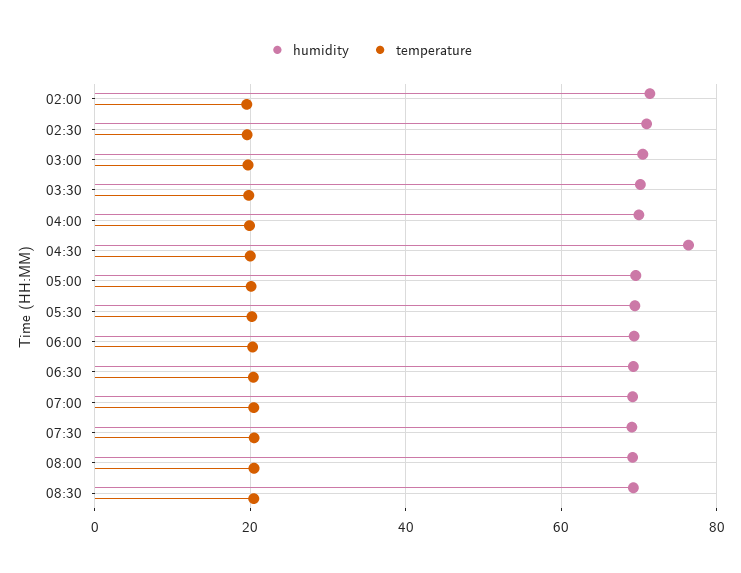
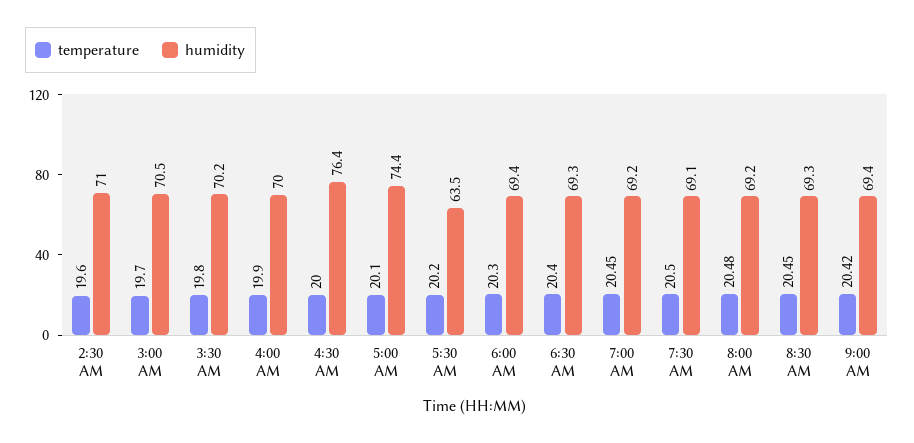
humidity, 02:00: 72 -> none
temperature, 02:00: 20 -> none
humidity, 05:00: 70 -> 74.4
humidity, 05:30: 70 -> 63.5
temperature, 9:00 AM: none -> 20.42
humidity, 9:00 AM: none -> 69.4

